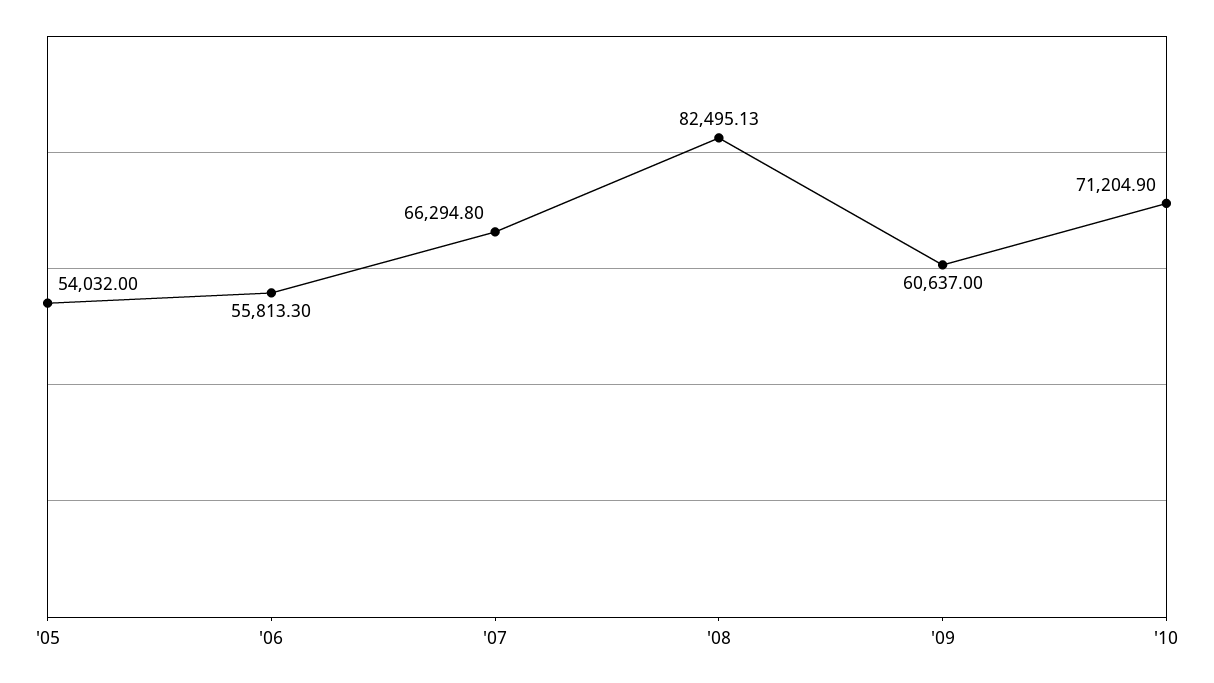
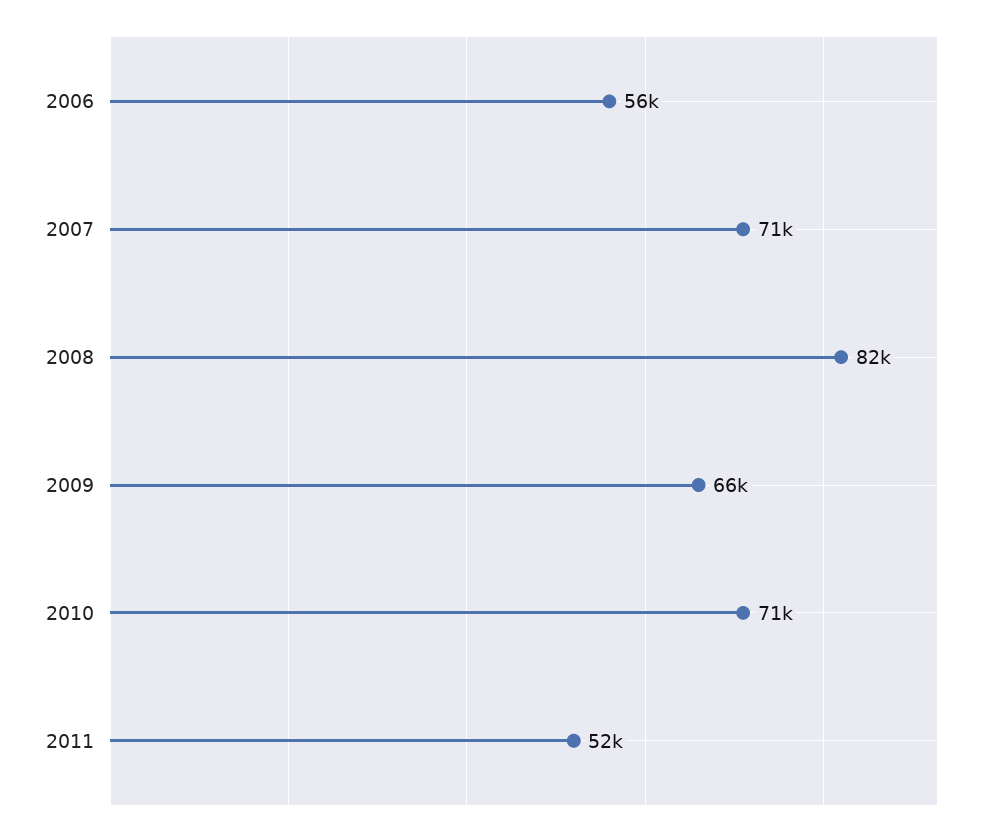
'05: 54032 -> none
'07: 66294.8 -> 71000
'09: 60637 -> 66000
2011: none -> 52000

